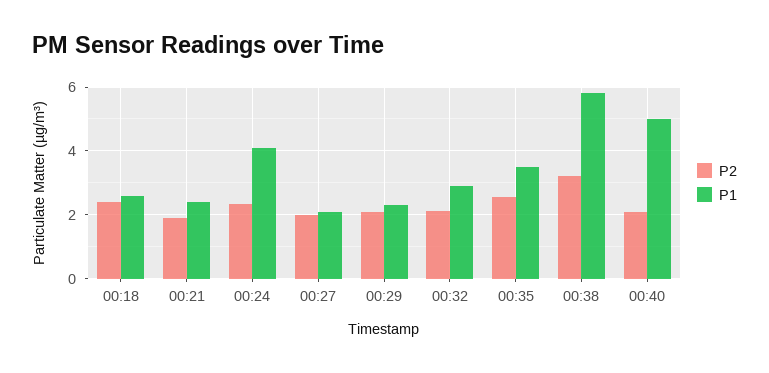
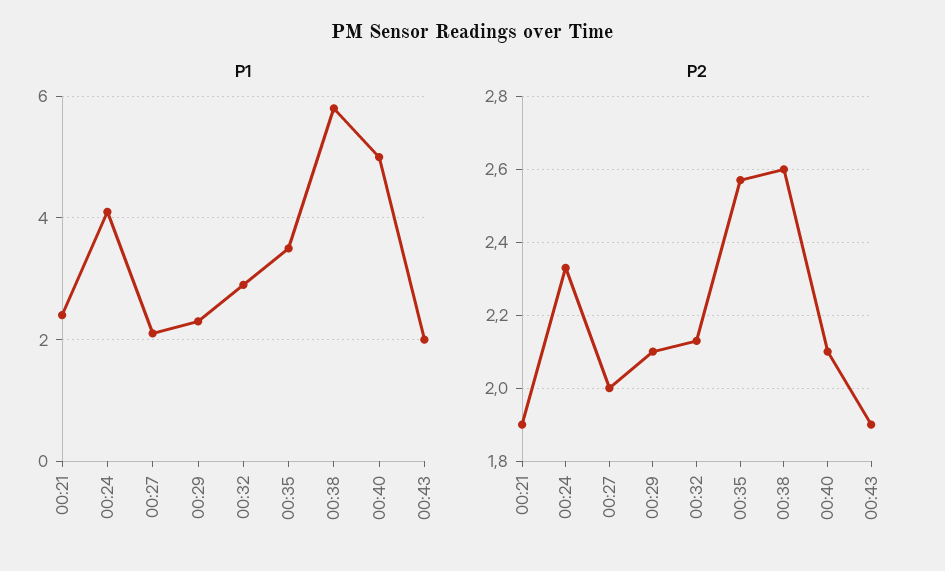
P2, 00:18: 2.4 -> none
P1, 00:18: 2.6 -> none
P2, 00:38: 3.2 -> 2.6
P1, 00:43: none -> 2
P2, 00:43: none -> 1.9

